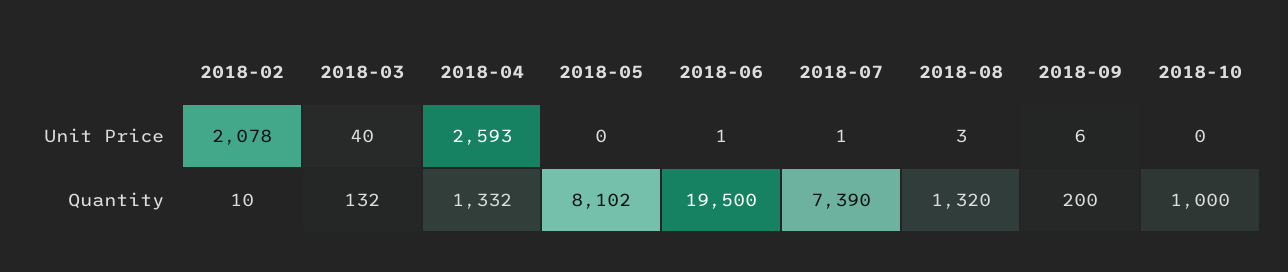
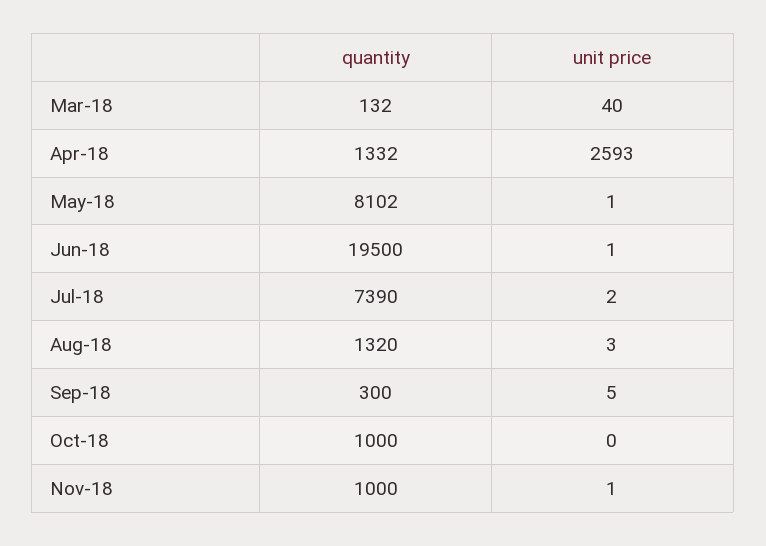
2018-02, Unit Price: 2078 -> none
2018-05, Unit Price: 0 -> 1
2018-07, Unit Price: 1 -> 2
2018-09, Unit Price: 6 -> 5
2018-02, Quantity: 10 -> none
2018-09, Quantity: 200 -> 300
Nov-18, Quantity: none -> 1000
Nov-18, Unit Price: none -> 1

